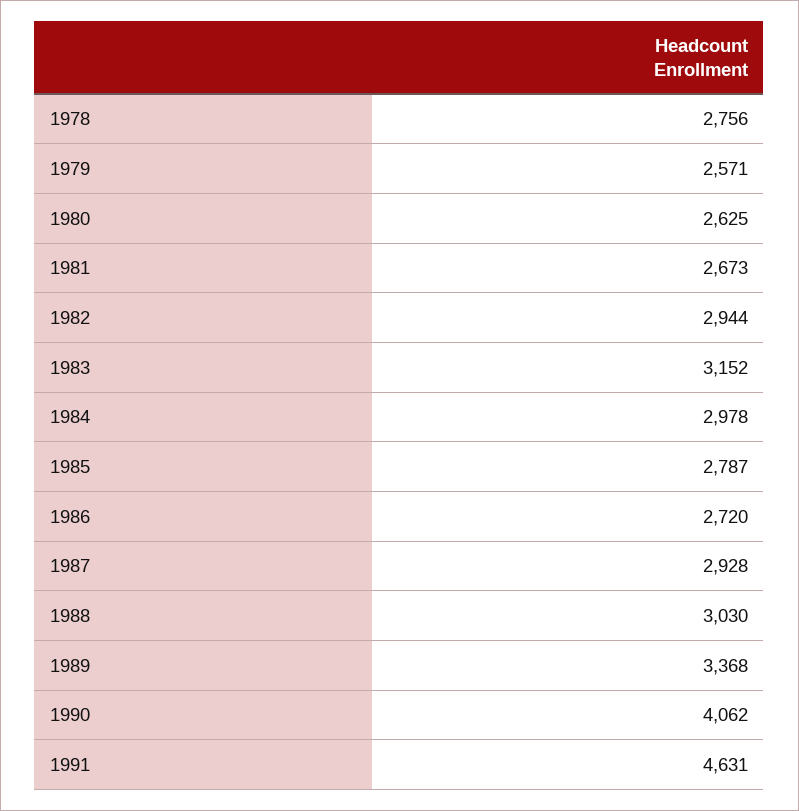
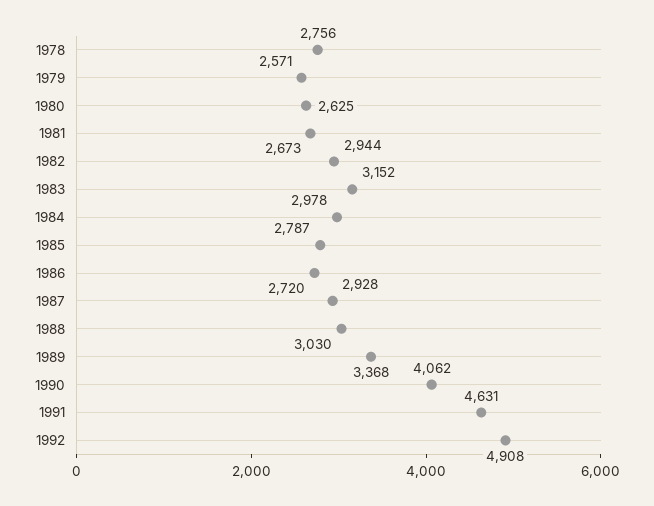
1992: none -> 4908

